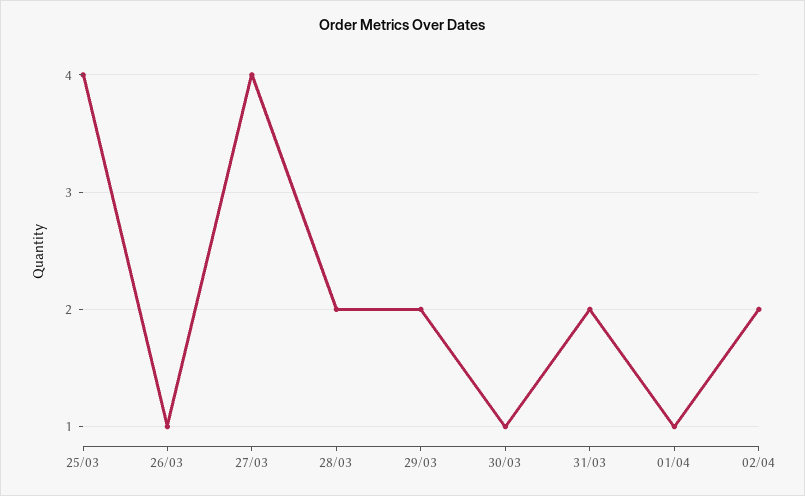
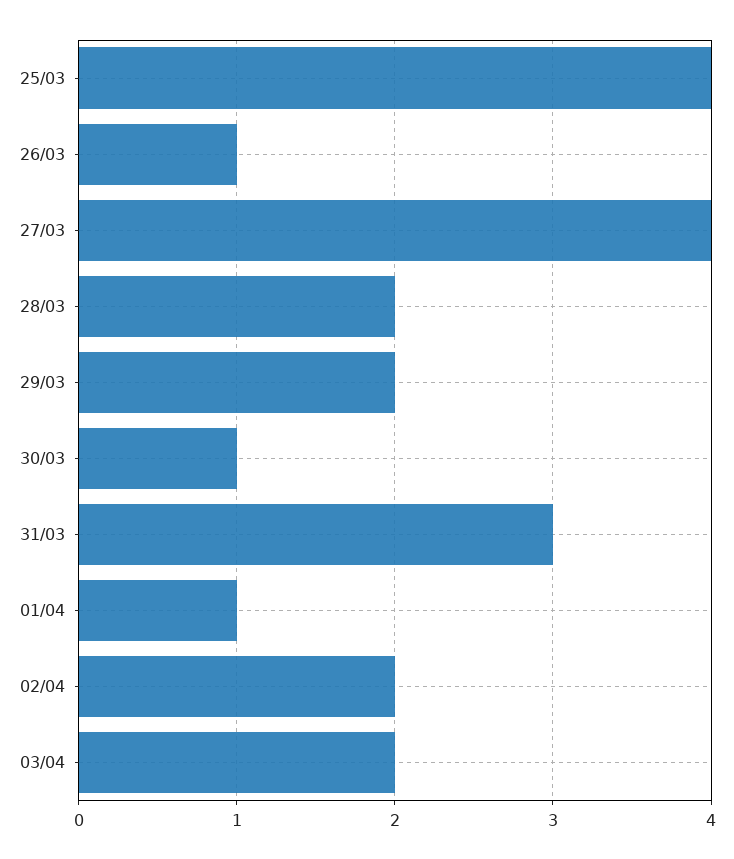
31/03: 2 -> 3
03/04: none -> 2

